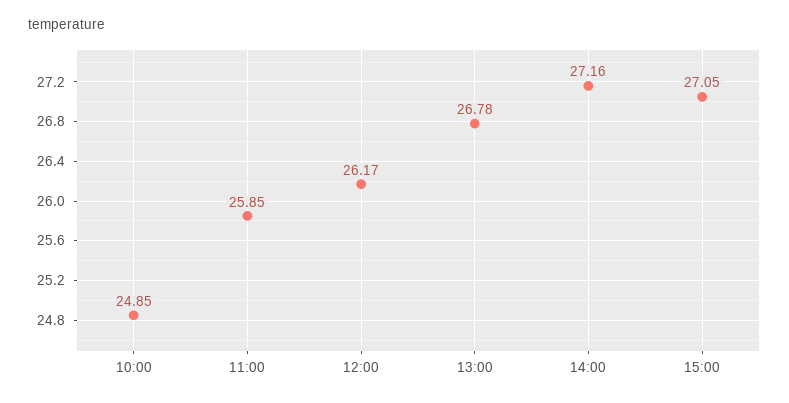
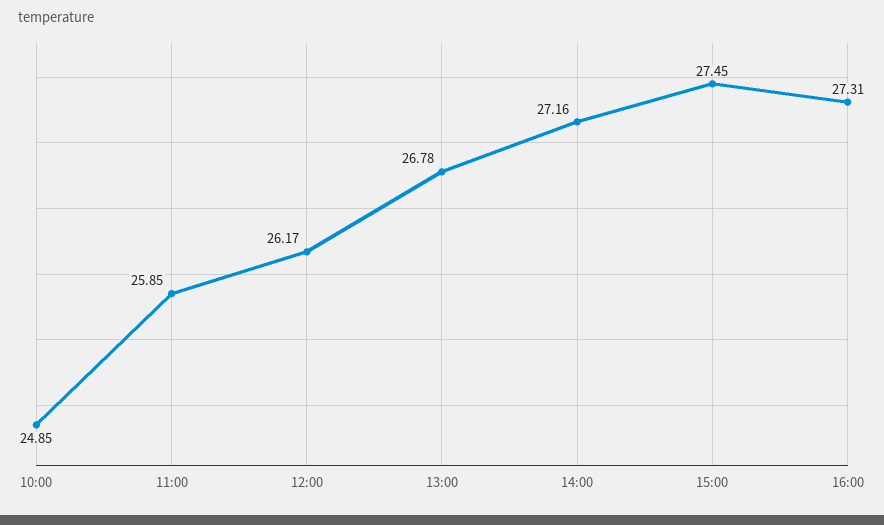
15:00: 27.05 -> 27.45
16:00: none -> 27.31

